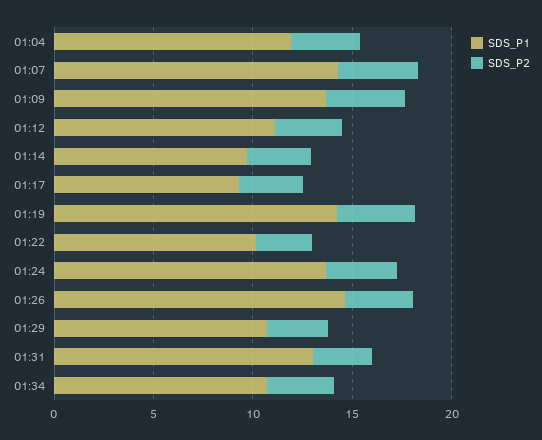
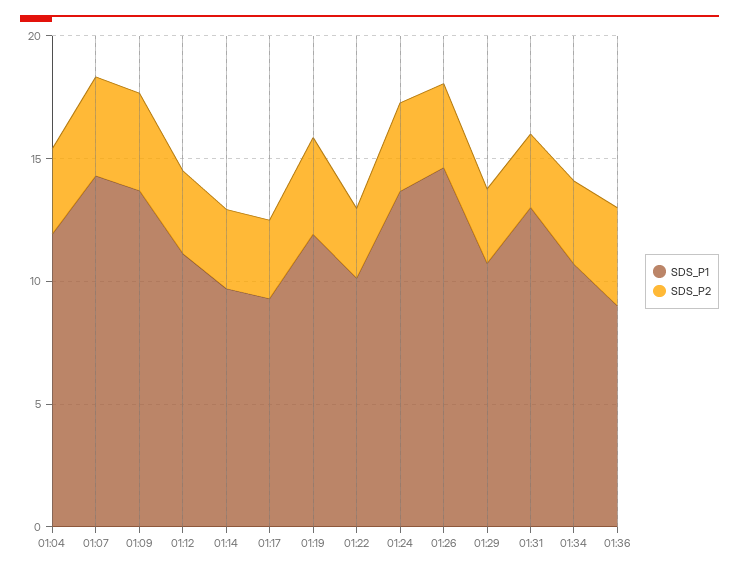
SDS_P1, 01:19: 14 -> 12
SDS_P1, 01:36: none -> 9
SDS_P2, 01:36: none -> 4

